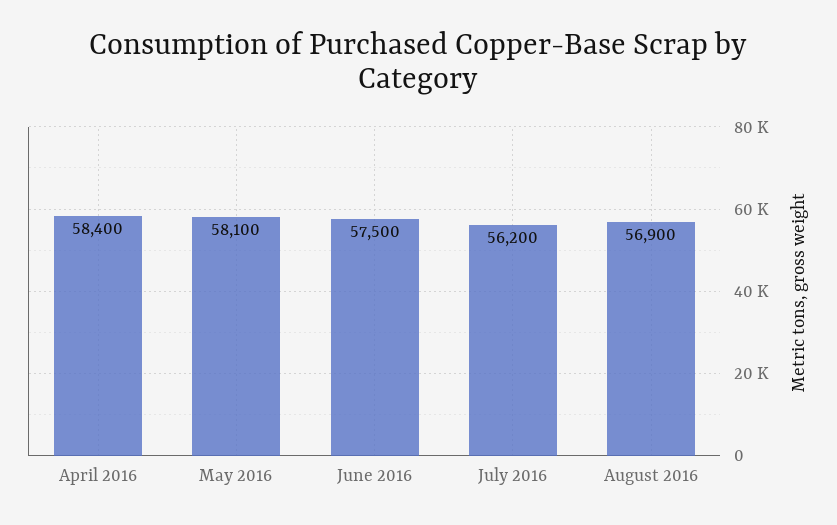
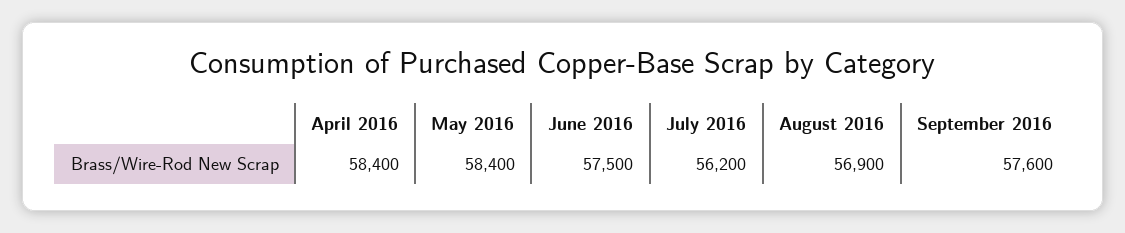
May 2016: 58100 -> 58400
September 2016: none -> 57600

